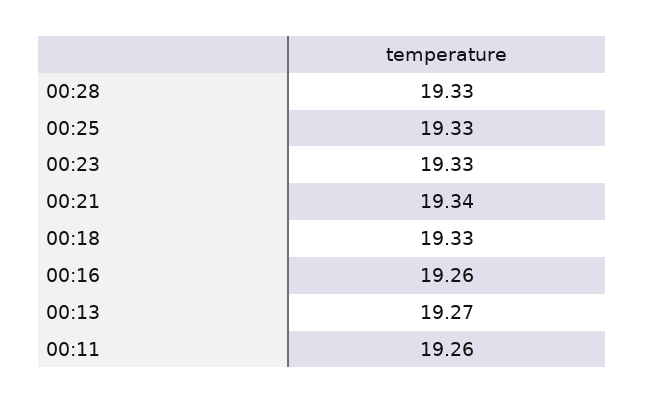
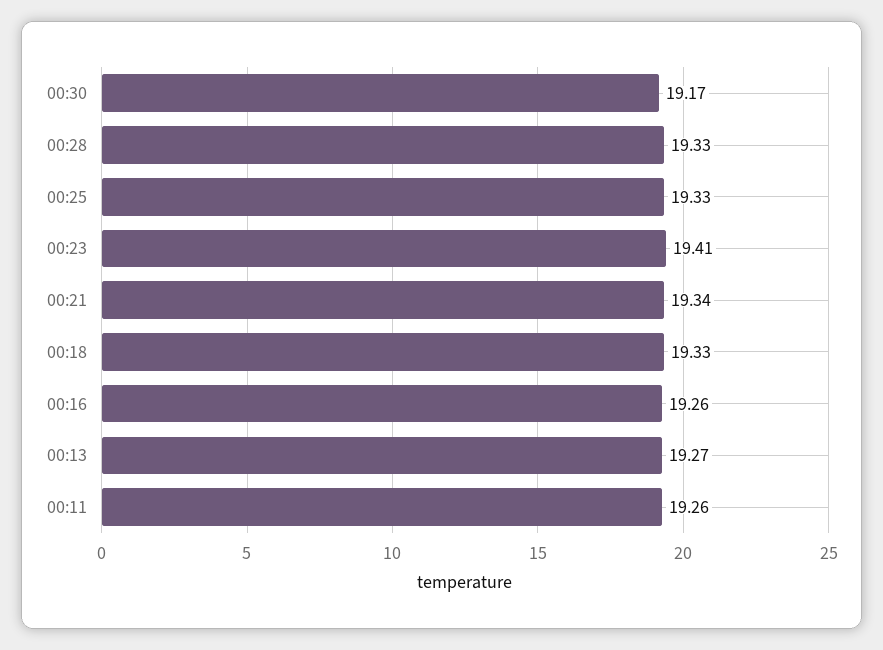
00:23: 19.33 -> 19.41
00:30: none -> 19.17

